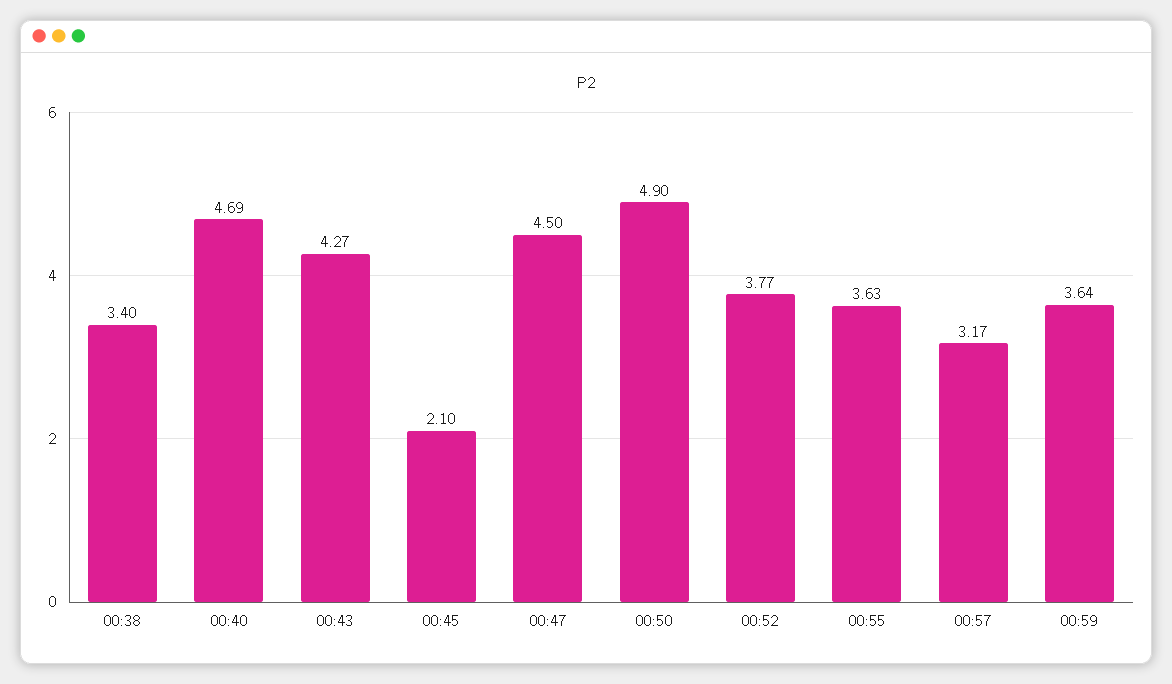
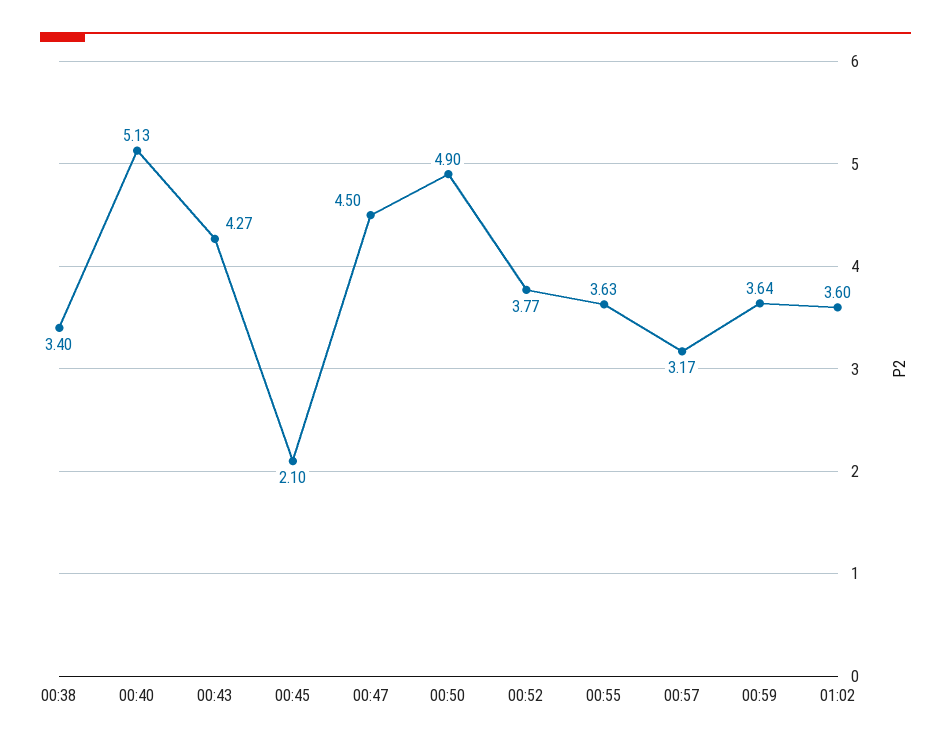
00:40: 4.69 -> 5.13
01:02: none -> 3.6

